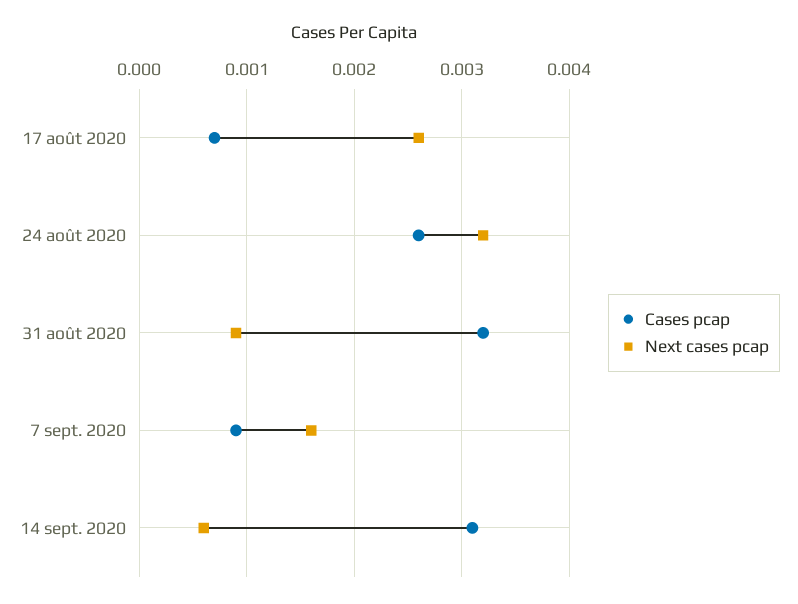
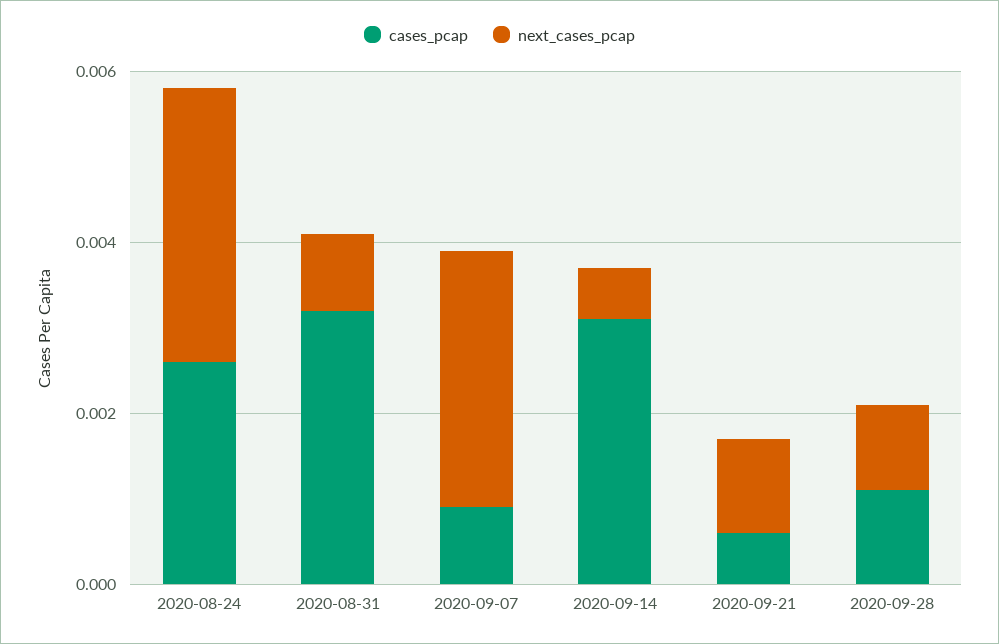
Cases pcap, 17 août 2020: 0.0007 -> none
Next cases pcap, 17 août 2020: 0.0026 -> none
Next cases pcap, 7 sept. 2020: 0.0016 -> 0.003
Cases pcap, 2020-09-21: none -> 0.0005
Next cases pcap, 2020-09-21: none -> 0.001
Cases pcap, 2020-09-28: none -> 0.001
Next cases pcap, 2020-09-28: none -> 0.001

